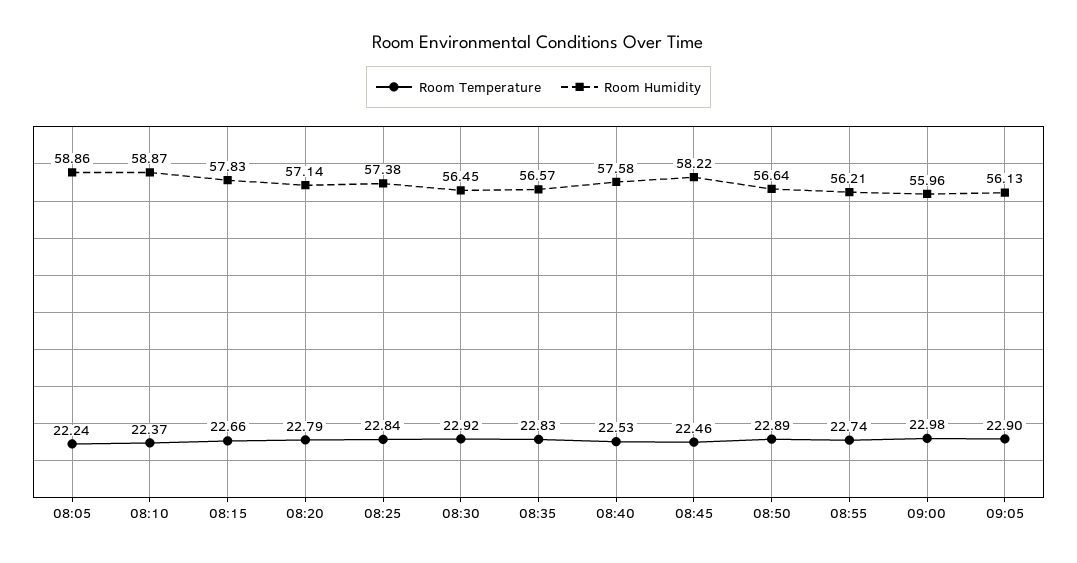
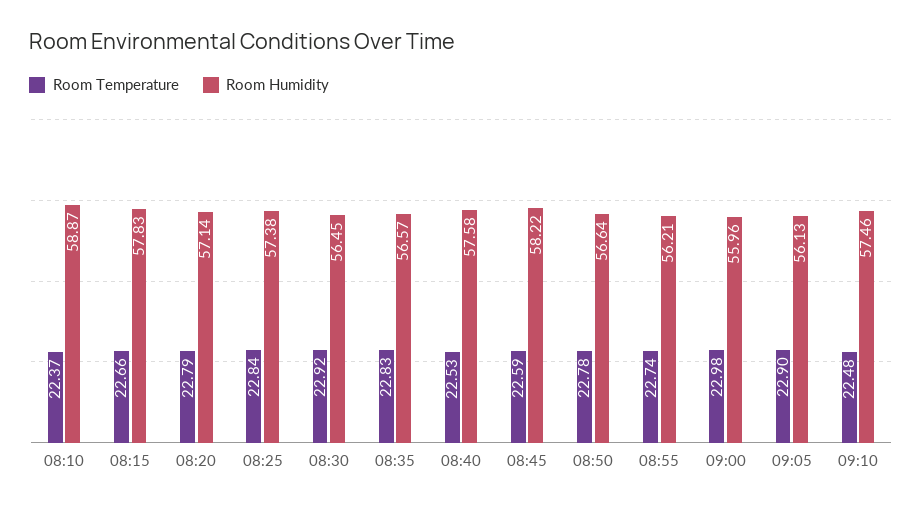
Room Temperature, 08:05: 22.24 -> none
Room Humidity, 08:05: 58.86 -> none
Room Temperature, 08:45: 22.46 -> 22.59
Room Temperature, 08:50: 22.89 -> 22.78
Room Temperature, 09:10: none -> 22.48
Room Humidity, 09:10: none -> 57.46

